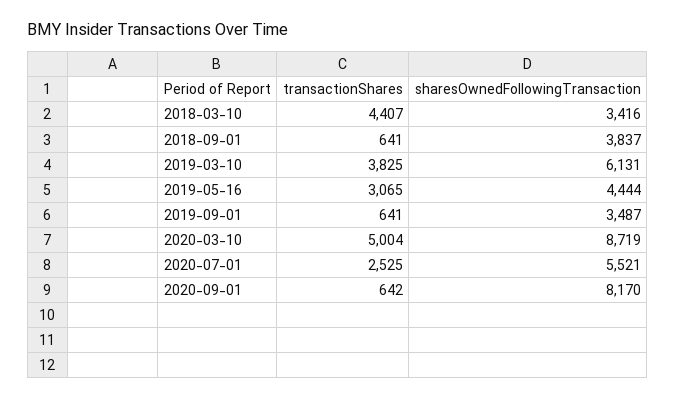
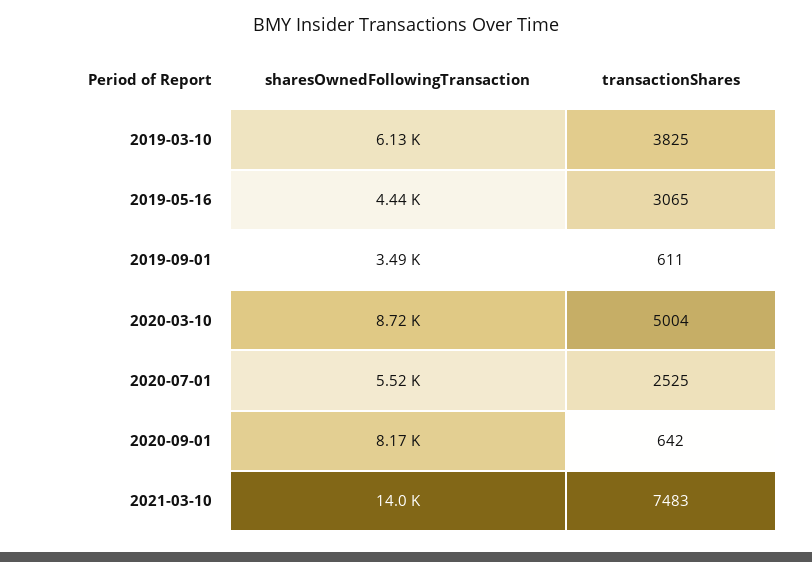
transactionShares, 2018-03-10: 4407 -> none
sharesOwnedFollowingTransaction, 2018-03-10: 3416 -> none
transactionShares, 2018-09-01: 641 -> none
sharesOwnedFollowingTransaction, 2018-09-01: 3837 -> none
transactionShares, 2019-09-01: 641 -> 611
sharesOwnedFollowingTransaction, 2021-03-10: none -> 14000
transactionShares, 2021-03-10: none -> 7483

